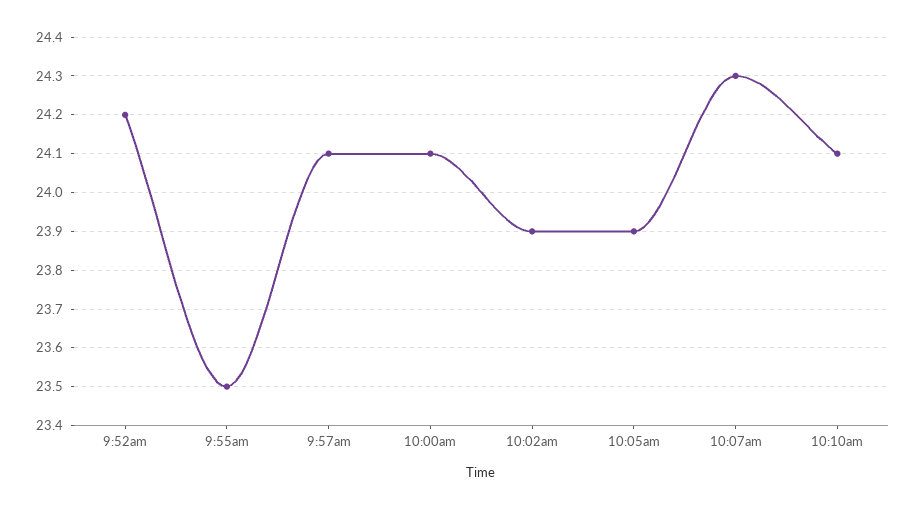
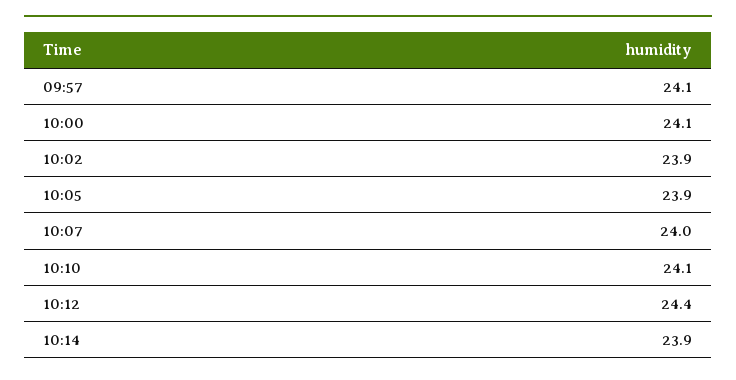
9:52am: 24.2 -> none
9:55am: 23.5 -> none
10:07am: 24.3 -> 24
10:12: none -> 24.4
10:14: none -> 23.9

